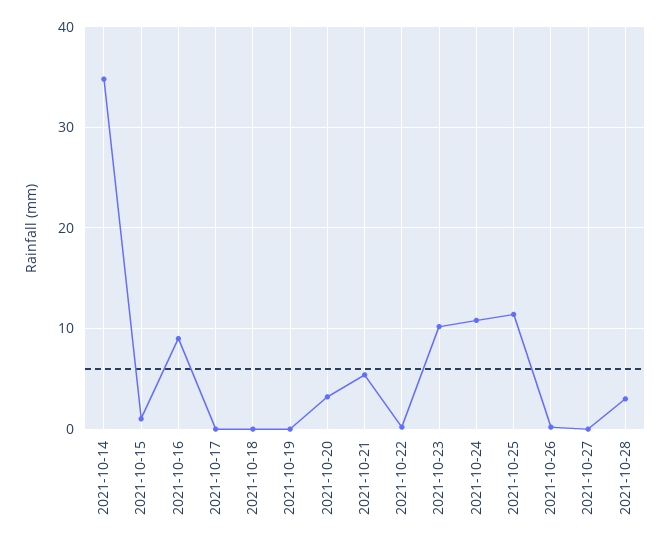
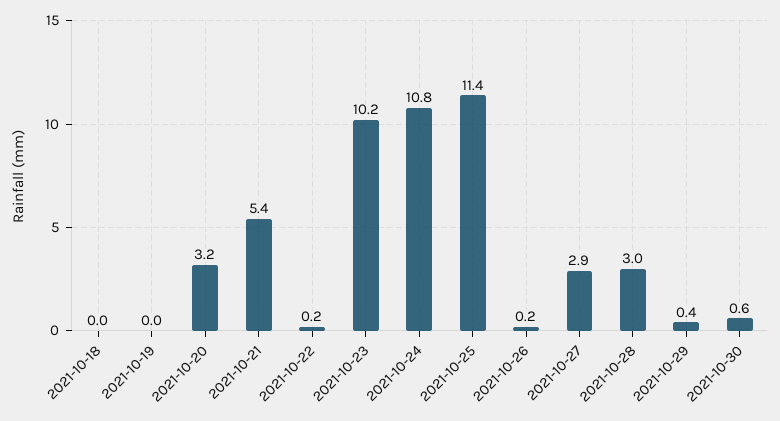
2021-10-14: 35 -> none
2021-10-15: 1 -> none
2021-10-16: 9 -> none
2021-10-17: 0 -> none
2021-10-27: 0 -> 2.9
2021-10-29: none -> 0.4
2021-10-30: none -> 0.6

